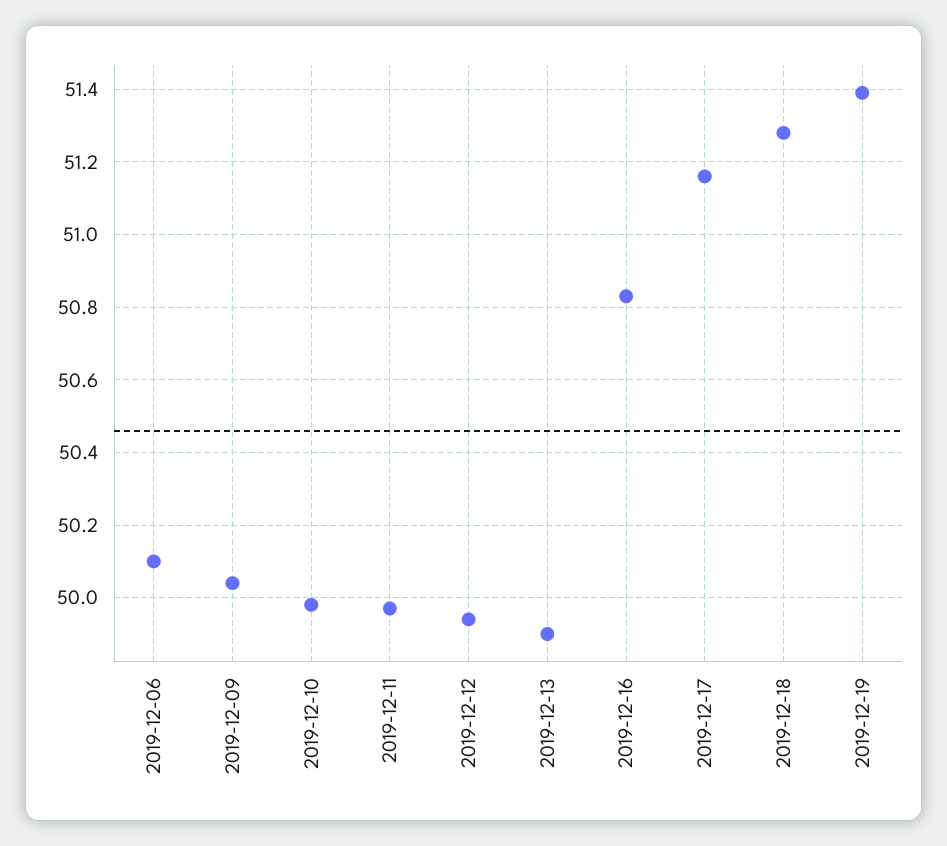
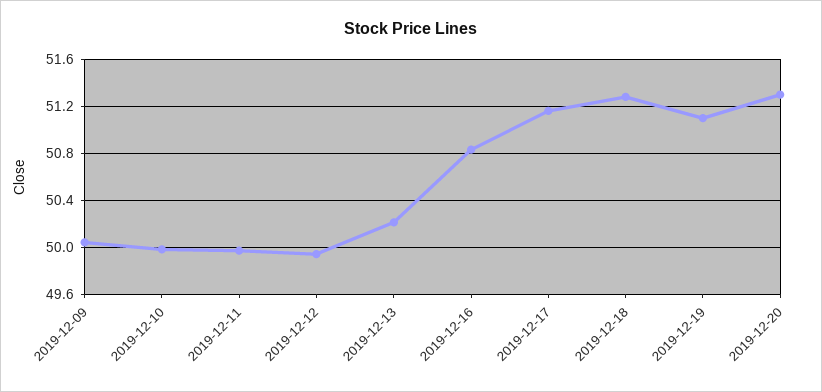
2019-12-06: 50.1 -> none
2019-12-13: 49.9 -> 50.2
2019-12-19: 51.4 -> 51.1
2019-12-20: none -> 51.3

